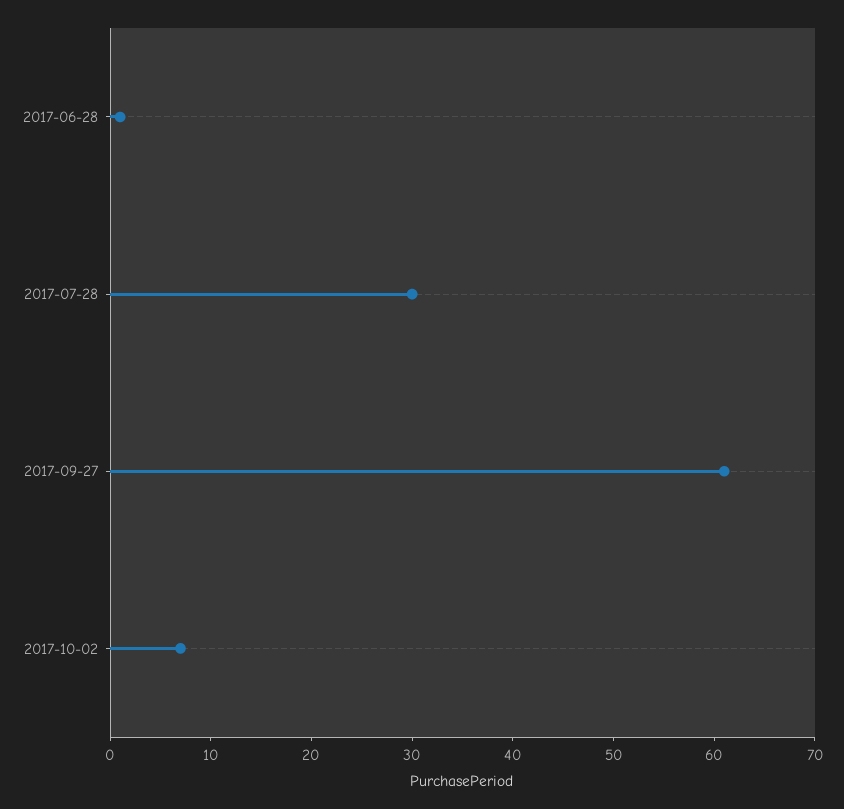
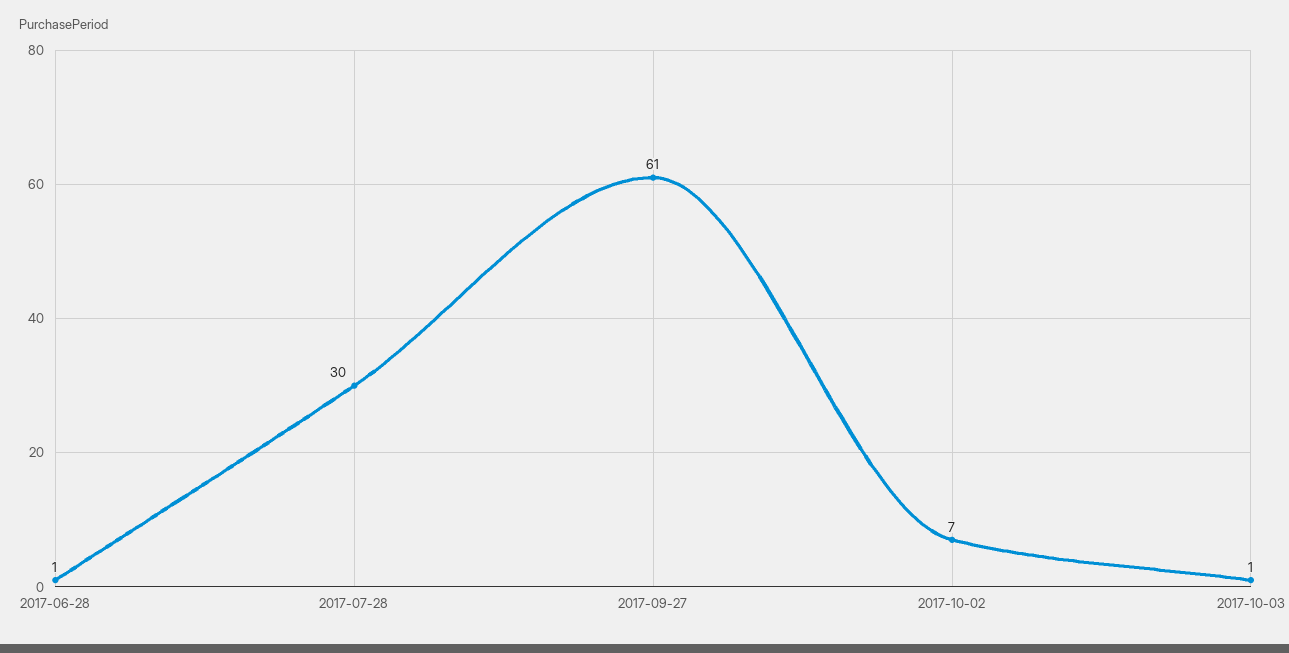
2017-10-03: none -> 1

